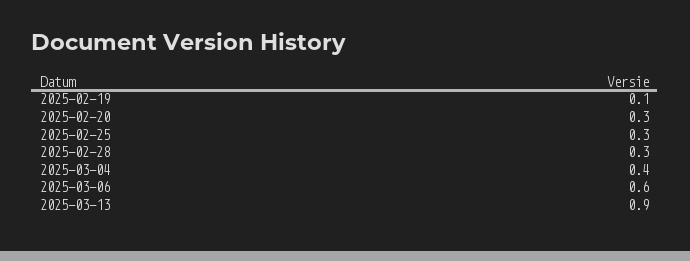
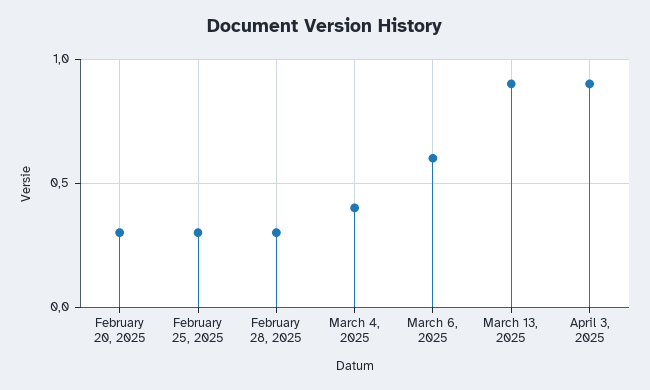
2025-02-19: 0.1 -> none
April 3, 2025: none -> 0.9

